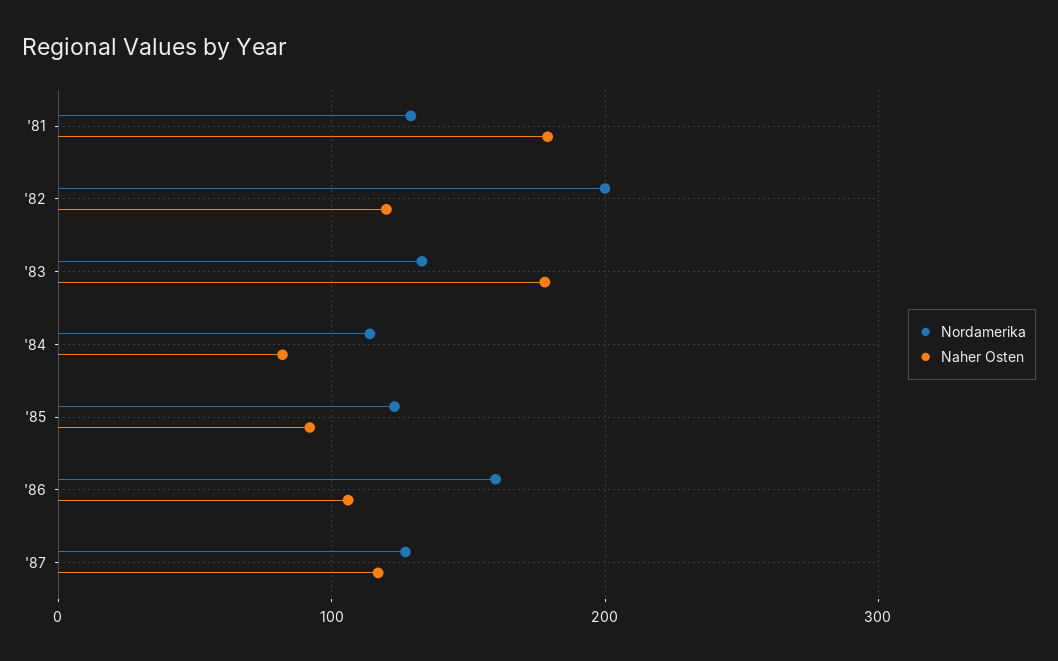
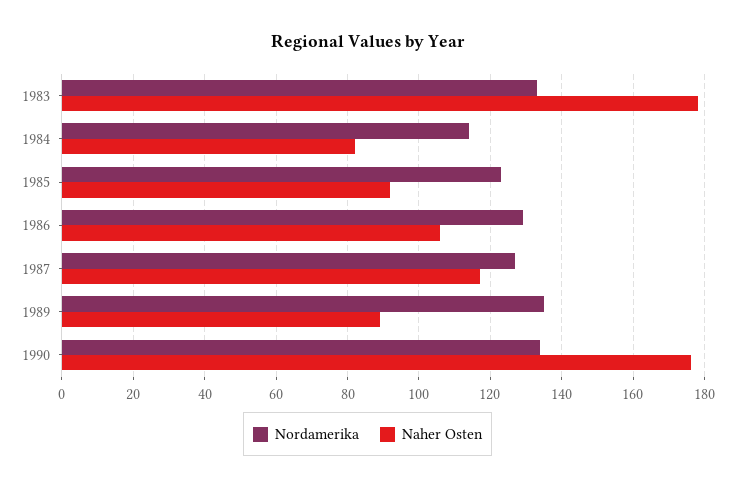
Nordamerika, '81: 130 -> none
Naher Osten, '81: 180 -> none
Nordamerika, '82: 200 -> none
Naher Osten, '82: 120 -> none
Nordamerika, '86: 160 -> 130
Nordamerika, 1989: none -> 135
Naher Osten, 1989: none -> 90
Nordamerika, 1990: none -> 135
Naher Osten, 1990: none -> 175

